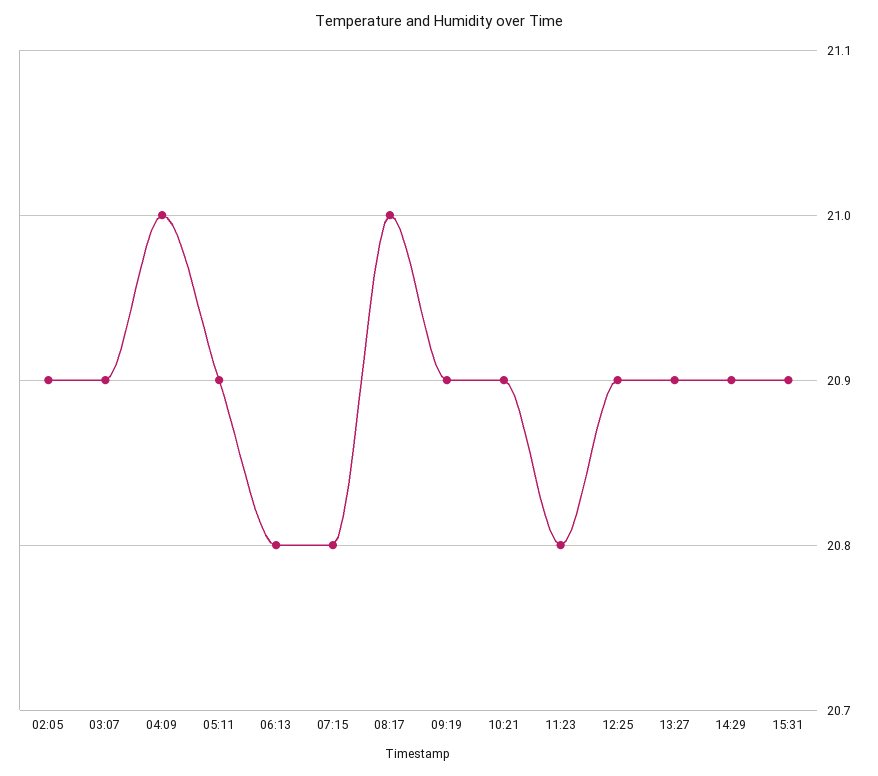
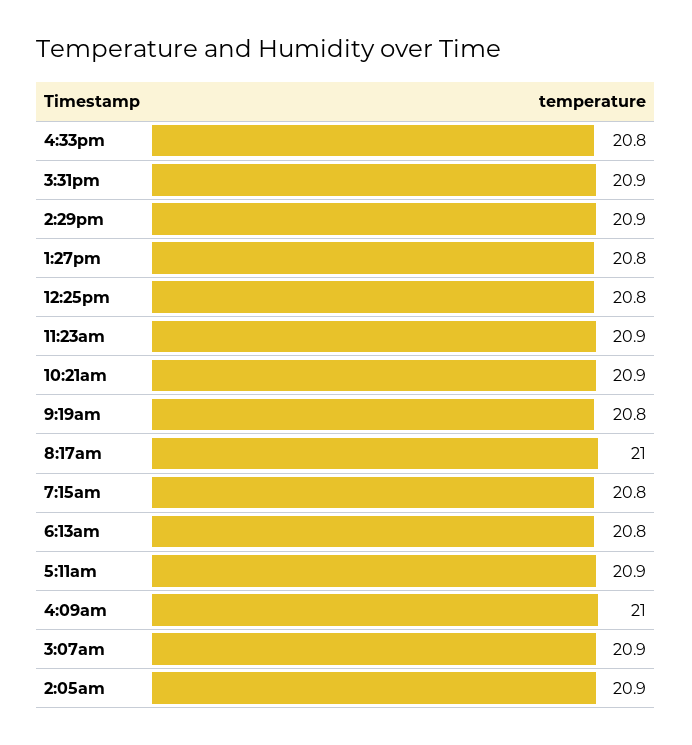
09:19: 20.9 -> 20.8
11:23: 20.8 -> 20.9
12:25: 20.9 -> 20.8
13:27: 20.9 -> 20.8
4:33pm: none -> 20.8

